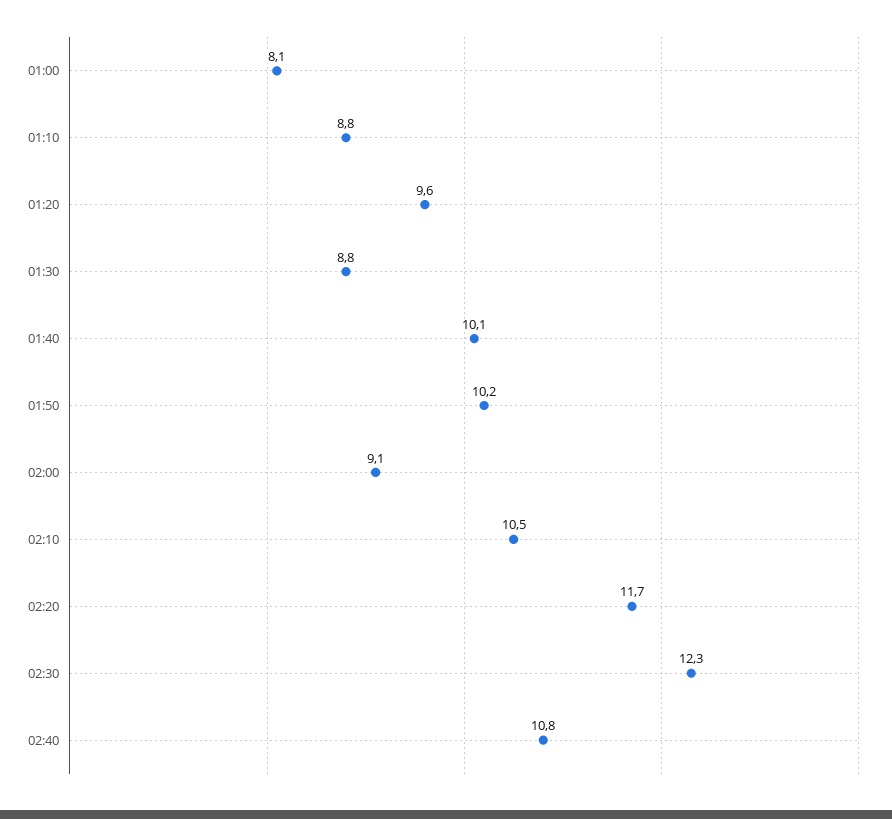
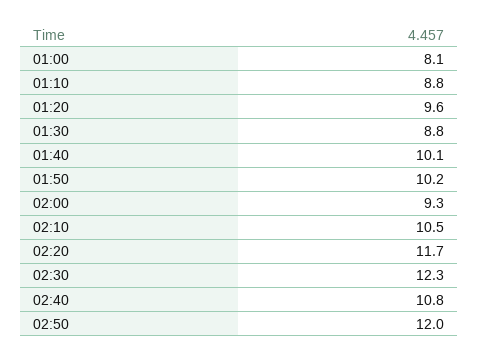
02:00: 9.1 -> 9.3
02:50: none -> 12

